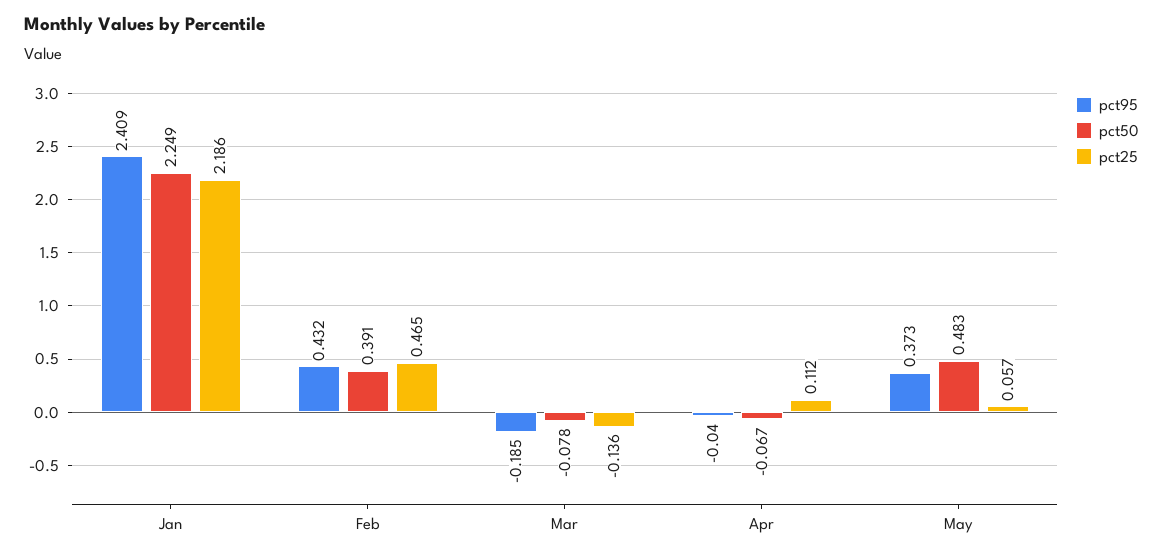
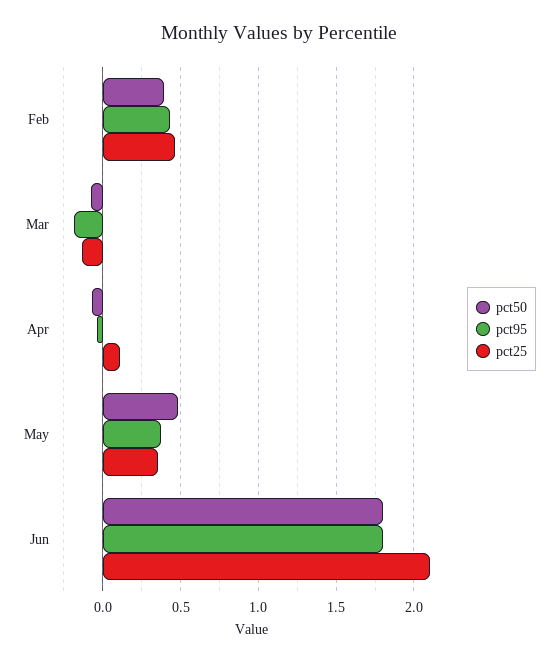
pct95, Jan: 2.409 -> none
pct50, Jan: 2.249 -> none
pct25, Jan: 2.186 -> none
pct25, May: 0.057 -> 0.35
pct50, Jun: none -> 1.8
pct95, Jun: none -> 1.8
pct25, Jun: none -> 2.1

